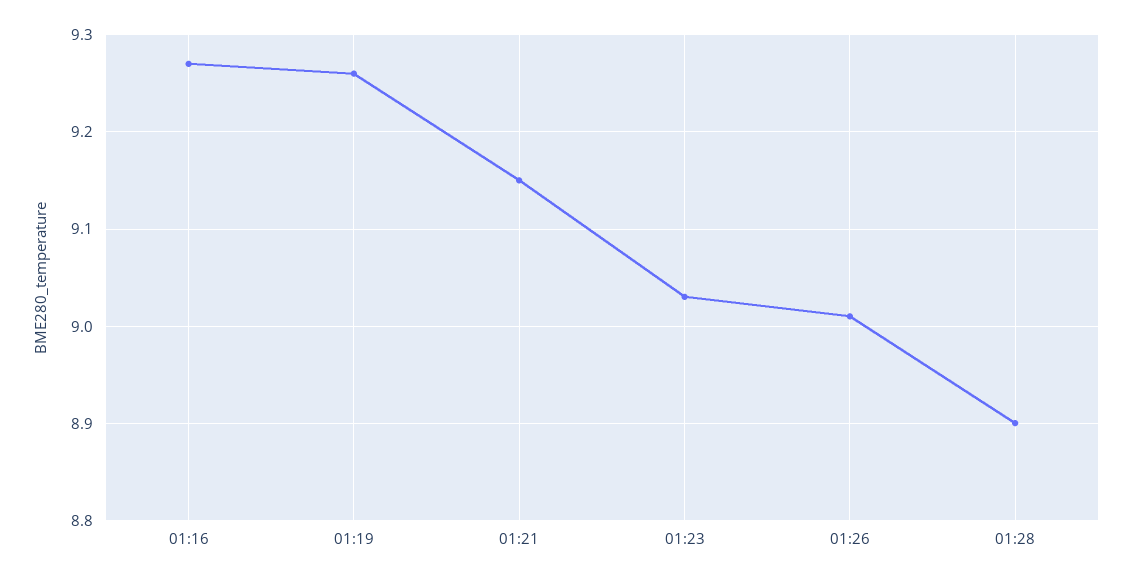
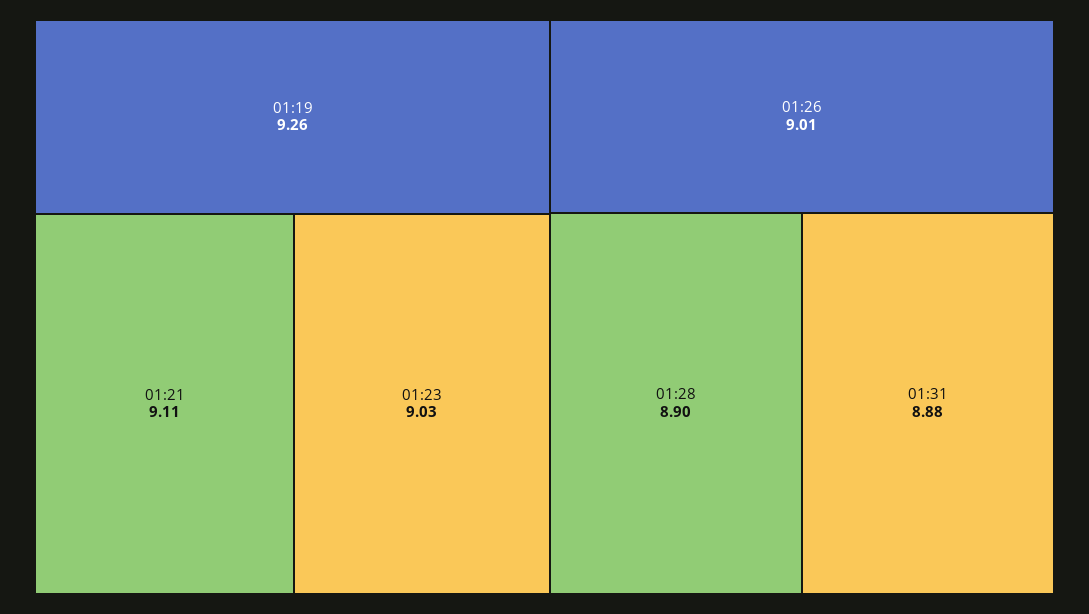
01:16: 9.27 -> none
01:21: 9.15 -> 9.11
01:31: none -> 8.88

